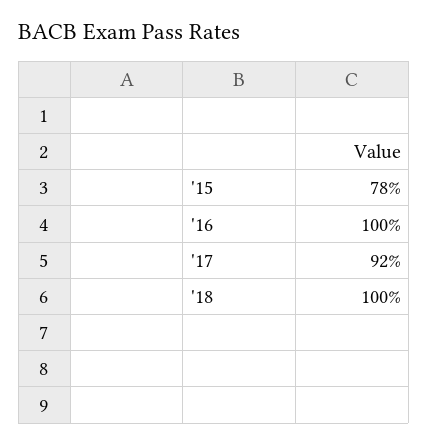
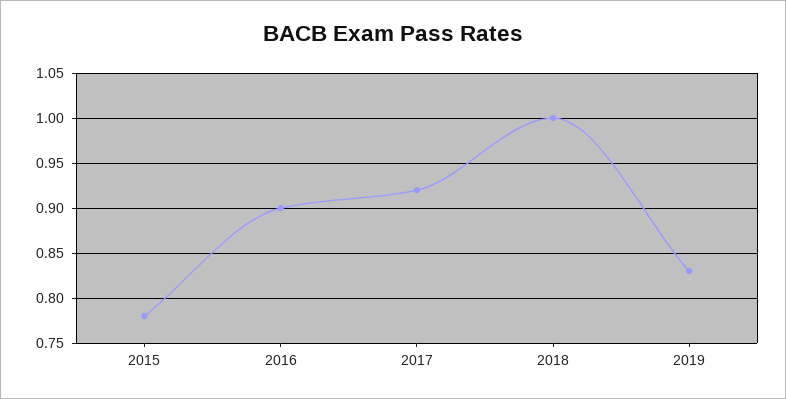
'16: 1 -> 0.9
2019: none -> 0.83

